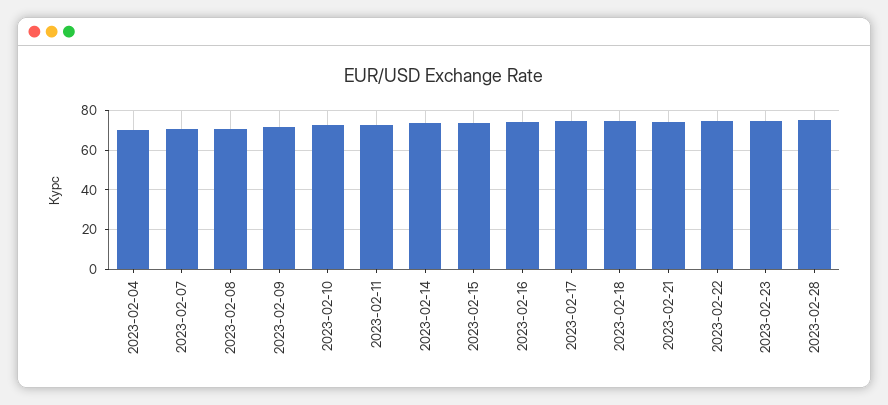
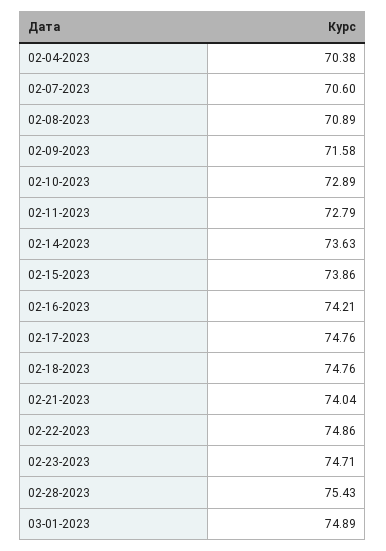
03-01-2023: none -> 74.89

